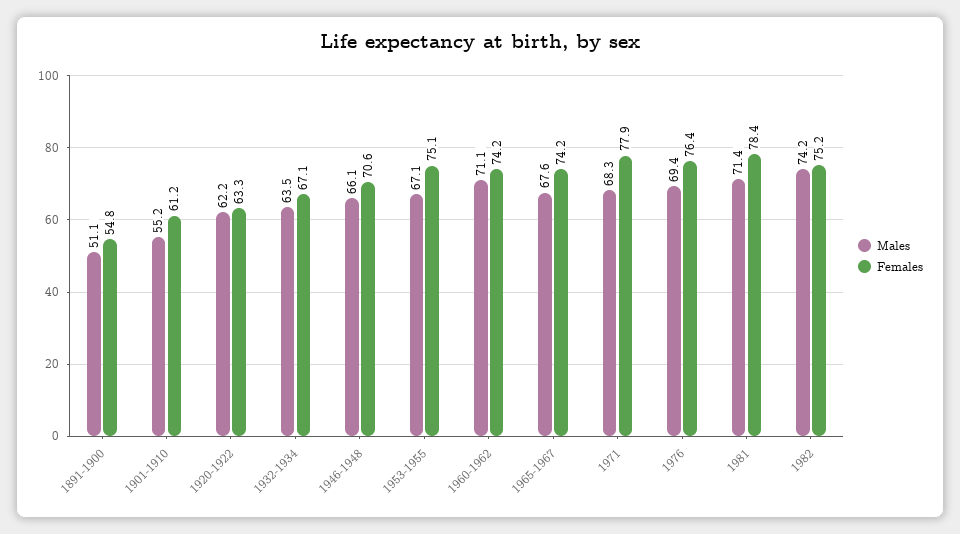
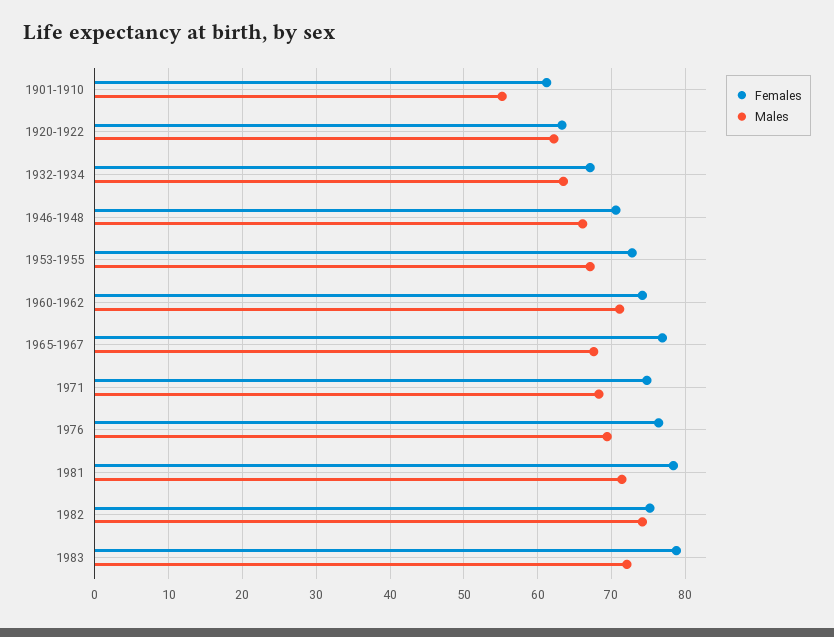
Males, 1891-1900: 51.1 -> none
Females, 1891-1900: 54.8 -> none
Females, 1953-1955: 75.1 -> 73
Females, 1965-1967: 74.2 -> 77
Females, 1971: 77.9 -> 75
Females, 1983: none -> 79
Males, 1983: none -> 72

